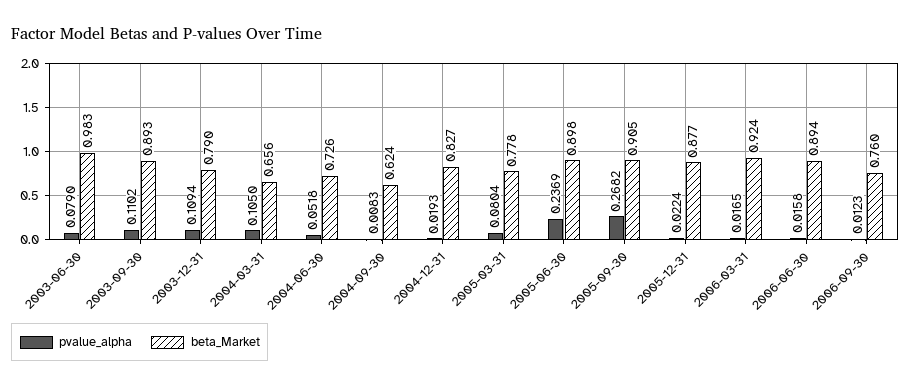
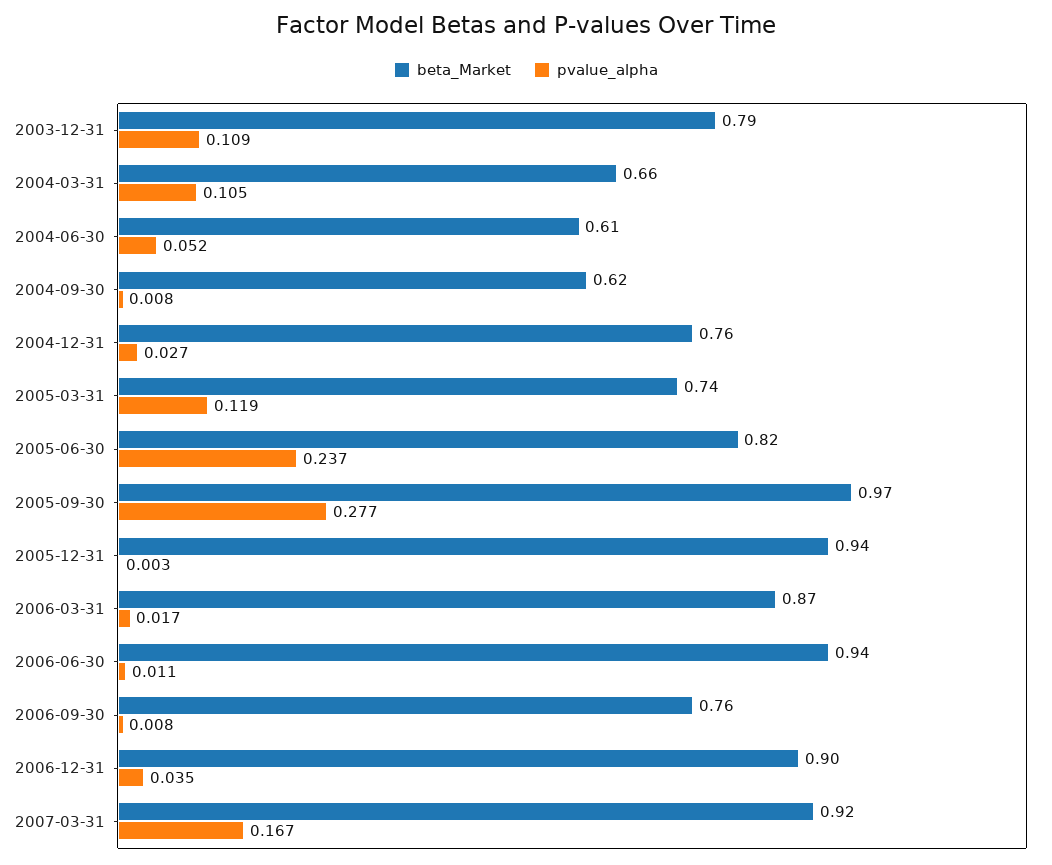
pvalue_alpha, 2003-06-30: 0.079 -> none
beta_Market, 2003-06-30: 0.983 -> none
pvalue_alpha, 2003-09-30: 0.1102 -> none
beta_Market, 2003-09-30: 0.893 -> none
beta_Market, 2004-06-30: 0.726 -> 0.61
pvalue_alpha, 2004-12-31: 0.0193 -> 0.027
beta_Market, 2004-12-31: 0.827 -> 0.76
pvalue_alpha, 2005-03-31: 0.0804 -> 0.119
beta_Market, 2005-03-31: 0.778 -> 0.74
beta_Market, 2005-06-30: 0.898 -> 0.82
pvalue_alpha, 2005-09-30: 0.2682 -> 0.277
beta_Market, 2005-09-30: 0.905 -> 0.97
pvalue_alpha, 2005-12-31: 0.0224 -> 0.003
beta_Market, 2005-12-31: 0.877 -> 0.94
beta_Market, 2006-03-31: 0.924 -> 0.87
pvalue_alpha, 2006-06-30: 0.0158 -> 0.011
beta_Market, 2006-06-30: 0.894 -> 0.94
pvalue_alpha, 2006-09-30: 0.0123 -> 0.008
beta_Market, 2006-12-31: none -> 0.9
pvalue_alpha, 2006-12-31: none -> 0.035
beta_Market, 2007-03-31: none -> 0.92
pvalue_alpha, 2007-03-31: none -> 0.167

